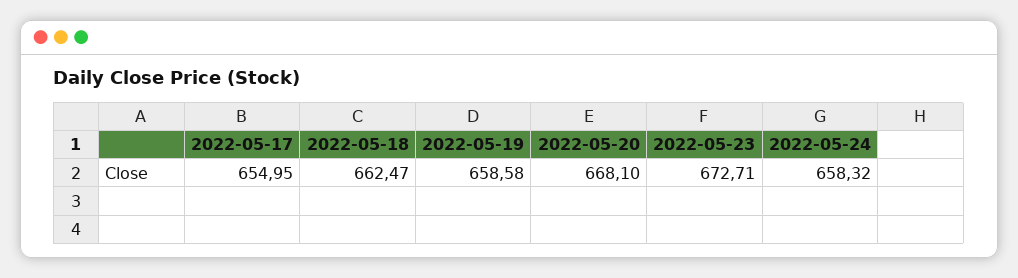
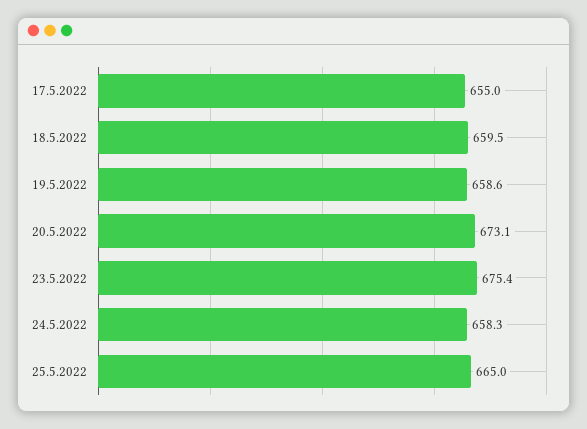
2022-05-18: 662.47 -> 659.5
2022-05-20: 668.1 -> 673.1
2022-05-23: 672.71 -> 675.4
25.5.2022: none -> 665

